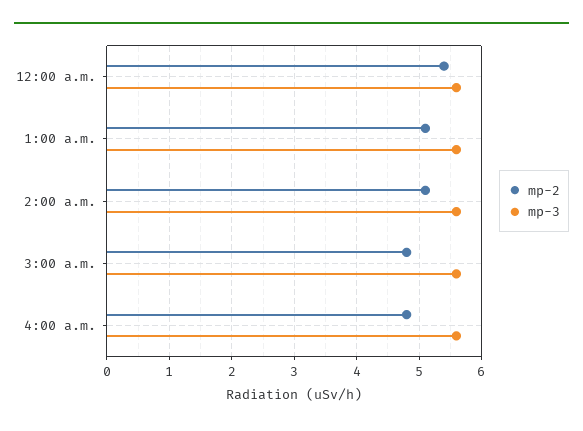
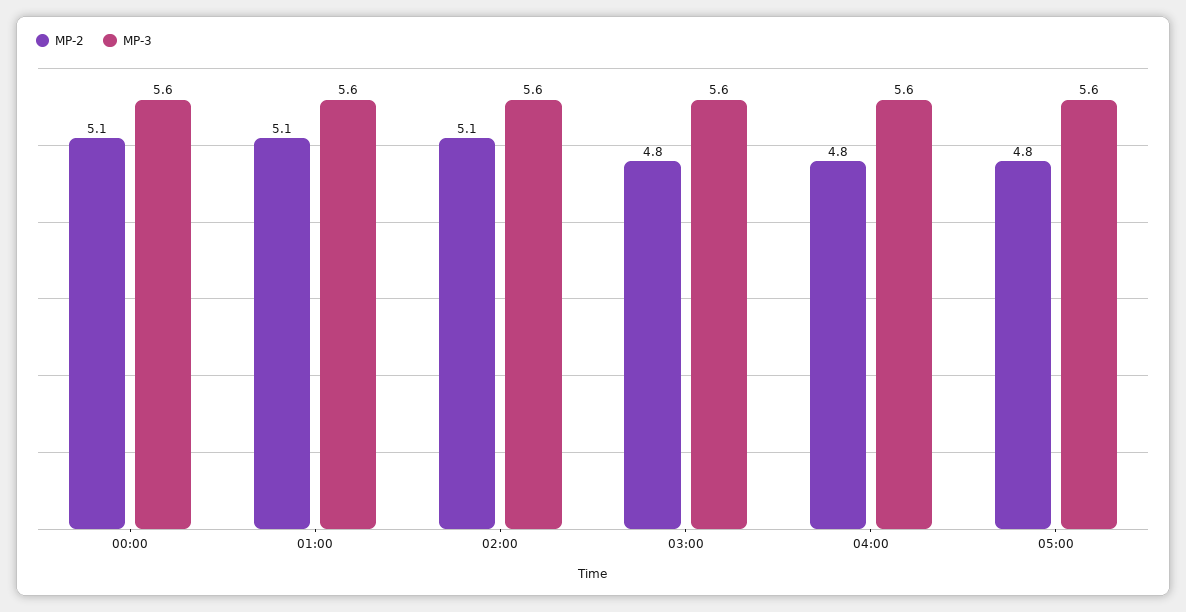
mp-2, 12:00 a.m.: 5.4 -> 5.1
mp-2, 05:00: none -> 4.8
mp-3, 05:00: none -> 5.6

